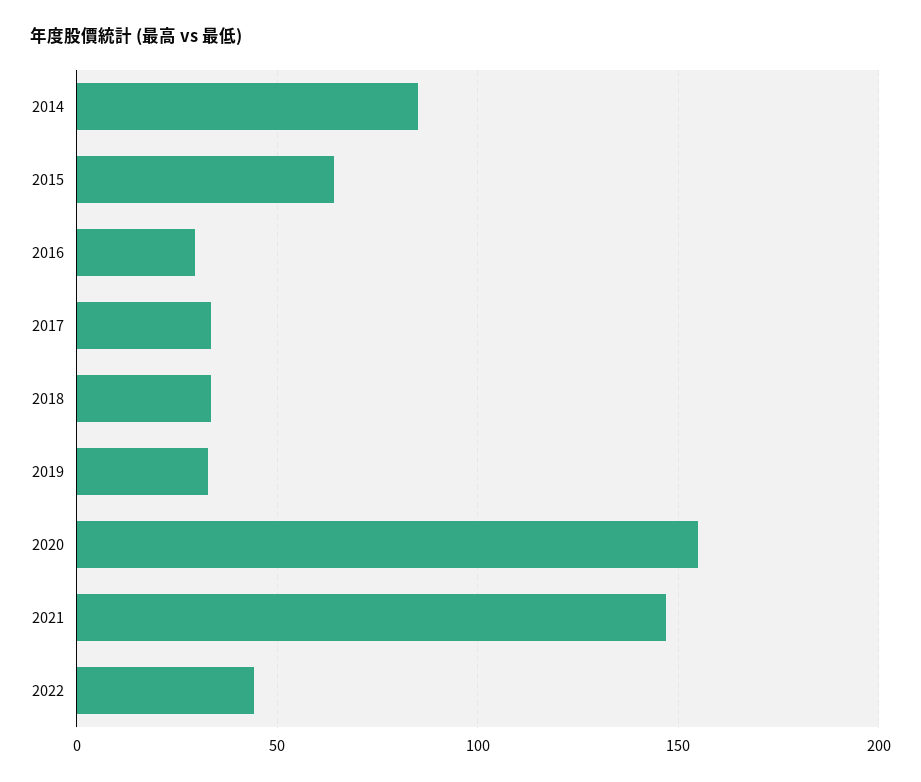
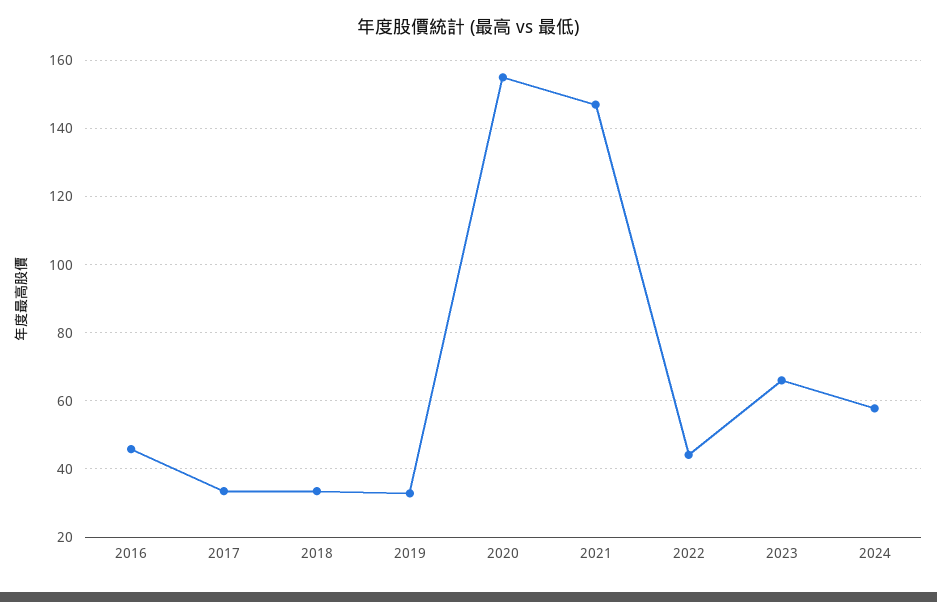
2014: 85 -> none
2015: 65 -> none
2016: 30 -> 46
2023: none -> 66
2024: none -> 58

